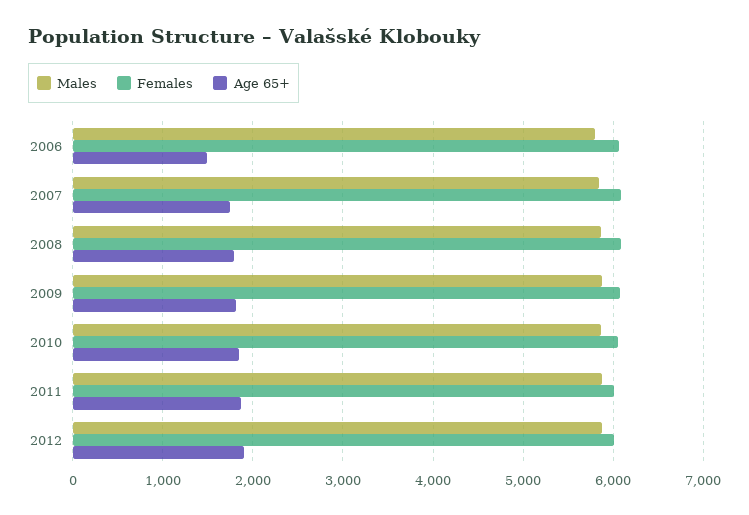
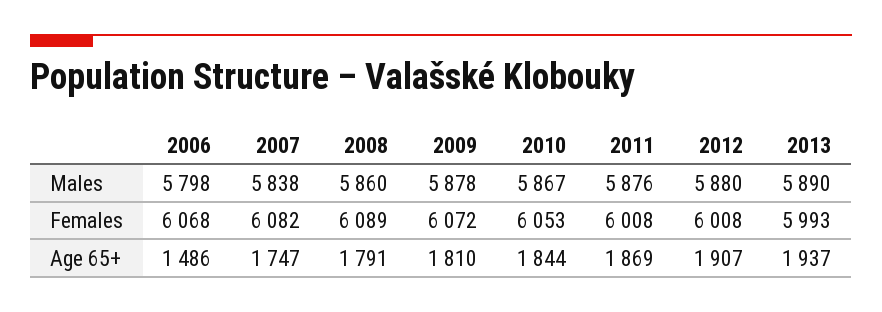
Males, 2013: none -> 5890
Females, 2013: none -> 5993
Age 65+, 2013: none -> 1937

